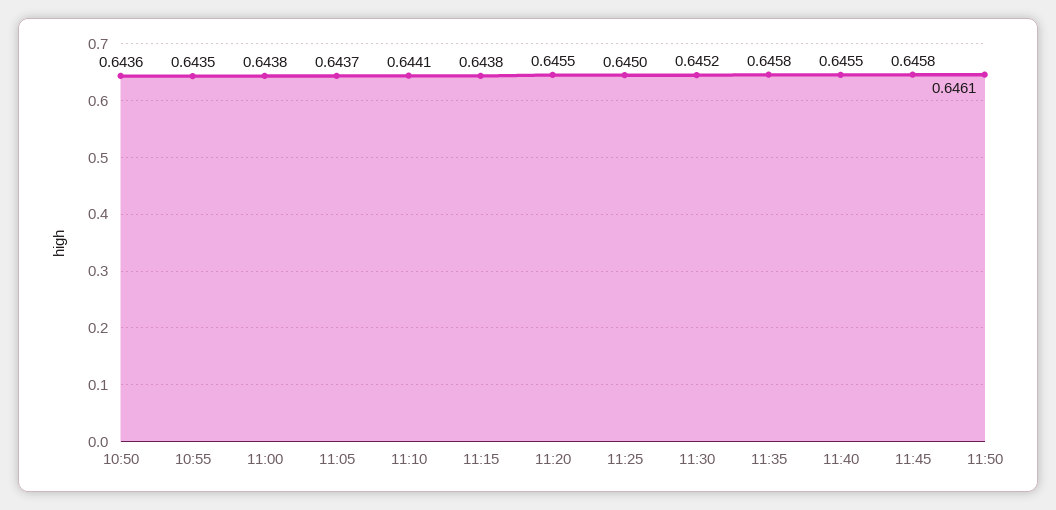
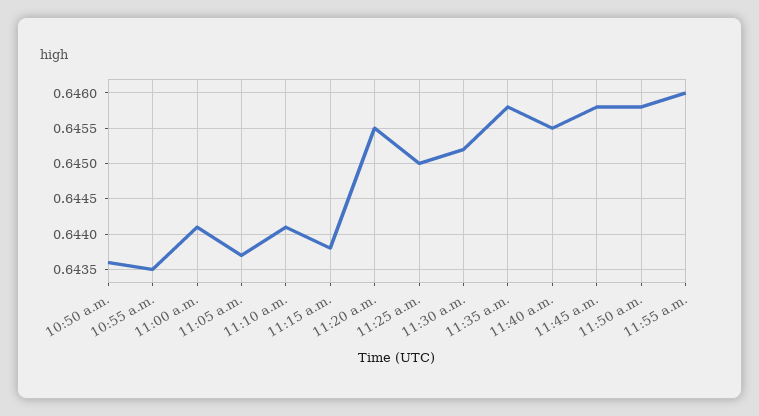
11:00: 0.6438 -> 0.6441
11:50: 0.6461 -> 0.6458
11:55 a.m.: none -> 0.646

